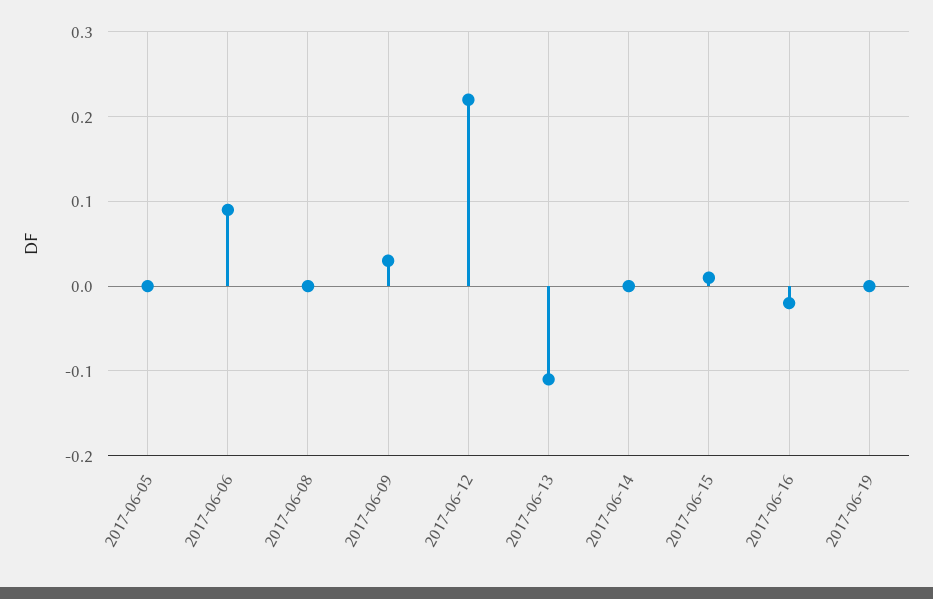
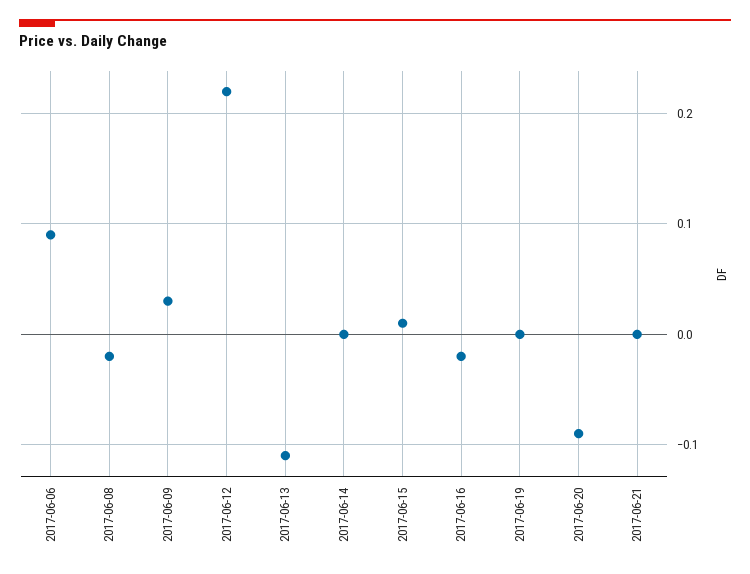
2017-06-05: 0 -> none
2017-06-08: 0 -> -0.02
2017-06-20: none -> -0.09
2017-06-21: none -> 0

